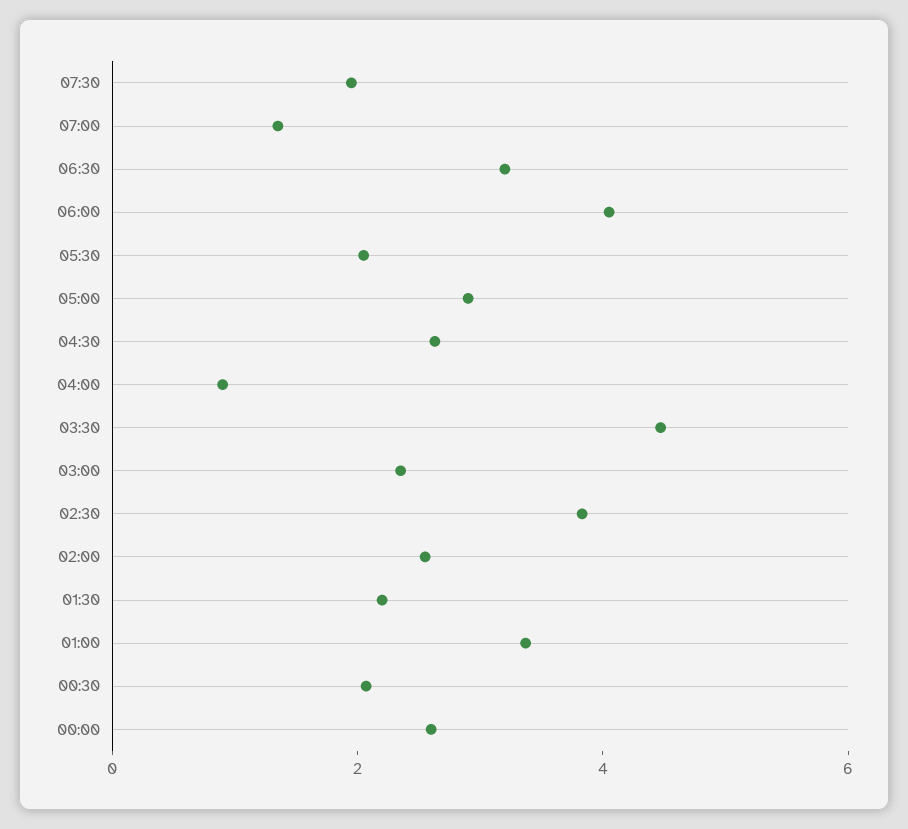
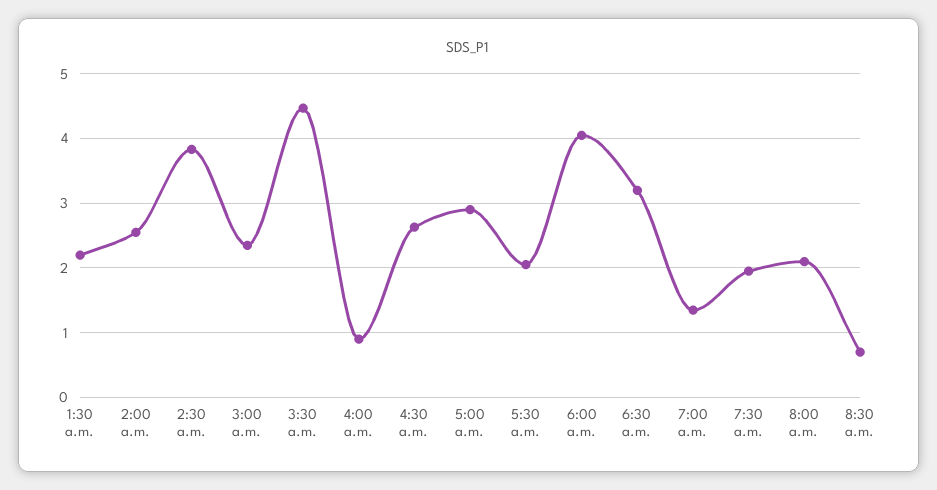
01:00: 3.5 -> none
00:30: 2 -> none
00:00: 2.5 -> none
8:00 a.m.: none -> 2.1
8:30 a.m.: none -> 0.7

